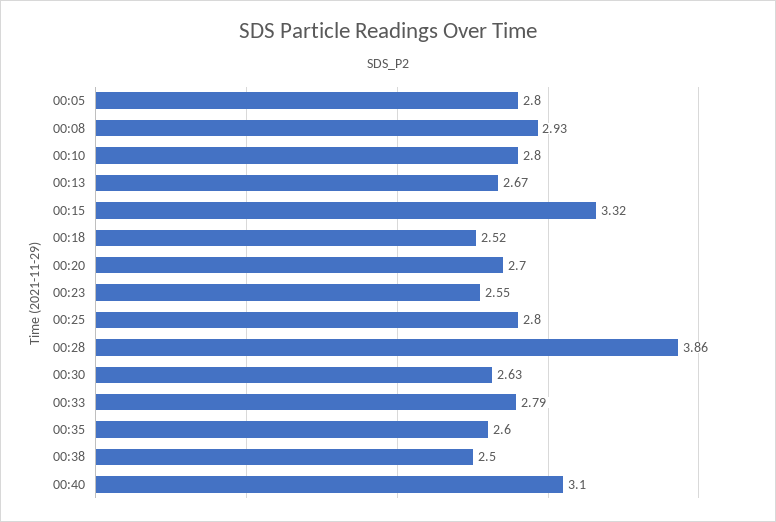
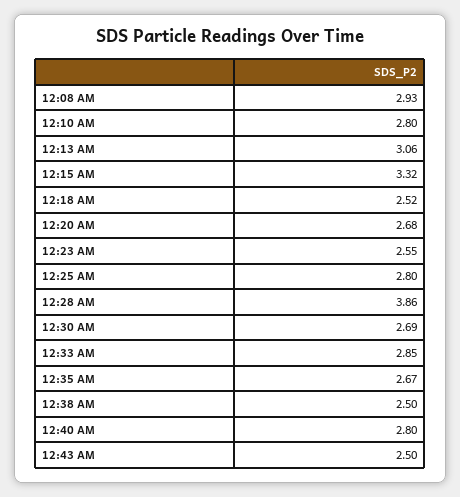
00:05: 2.8 -> none
00:13: 2.67 -> 3.06
00:20: 2.7 -> 2.68
00:30: 2.63 -> 2.69
00:33: 2.79 -> 2.85
00:35: 2.6 -> 2.67
00:40: 3.1 -> 2.8
12:43 AM: none -> 2.5

